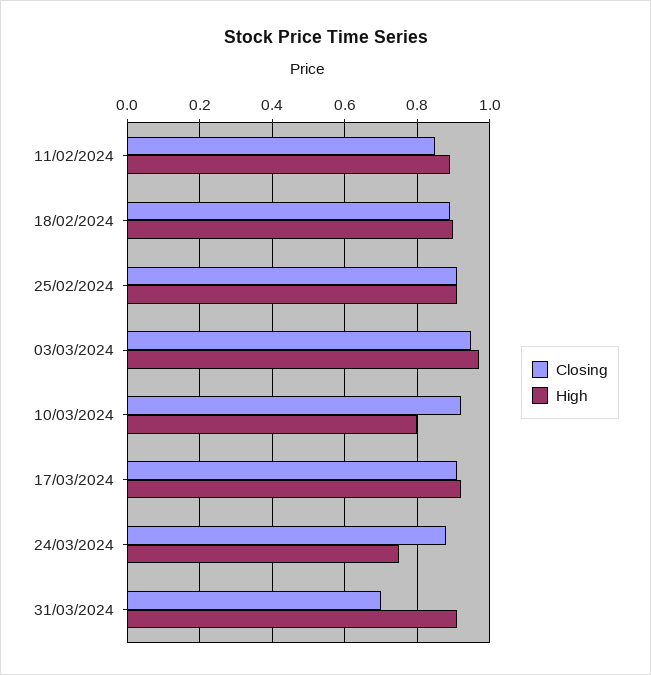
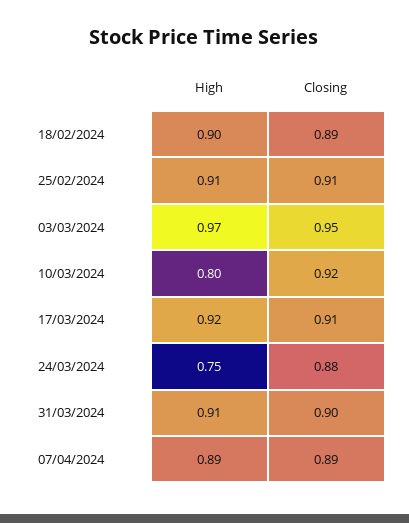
Closing, 11/02/2024: 0.85 -> none
High, 11/02/2024: 0.9 -> none
Closing, 31/03/2024: 0.7 -> 0.9
High, 07/04/2024: none -> 0.89
Closing, 07/04/2024: none -> 0.89

